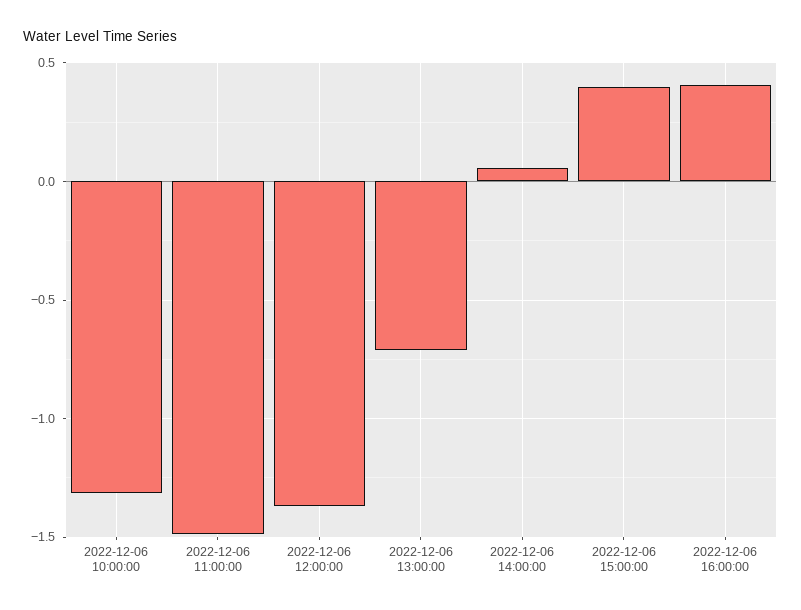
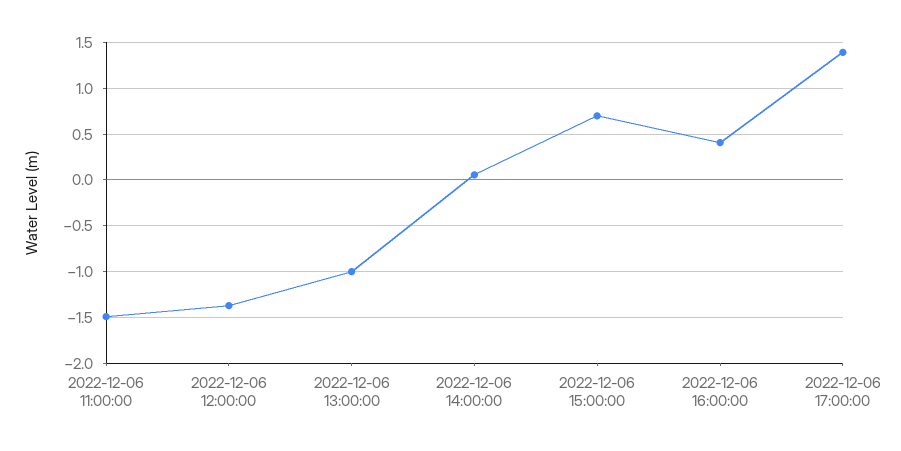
2022-12-06 10:00:00: -1.3 -> none
2022-12-06 13:00:00: -0.7 -> -1
2022-12-06 15:00:00: 0.4 -> 0.7
2022-12-06 17:00:00: none -> 1.4

